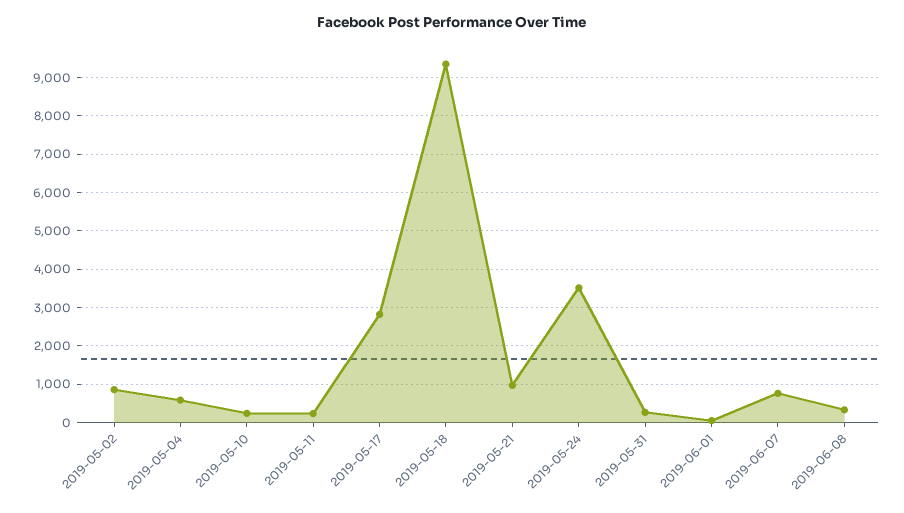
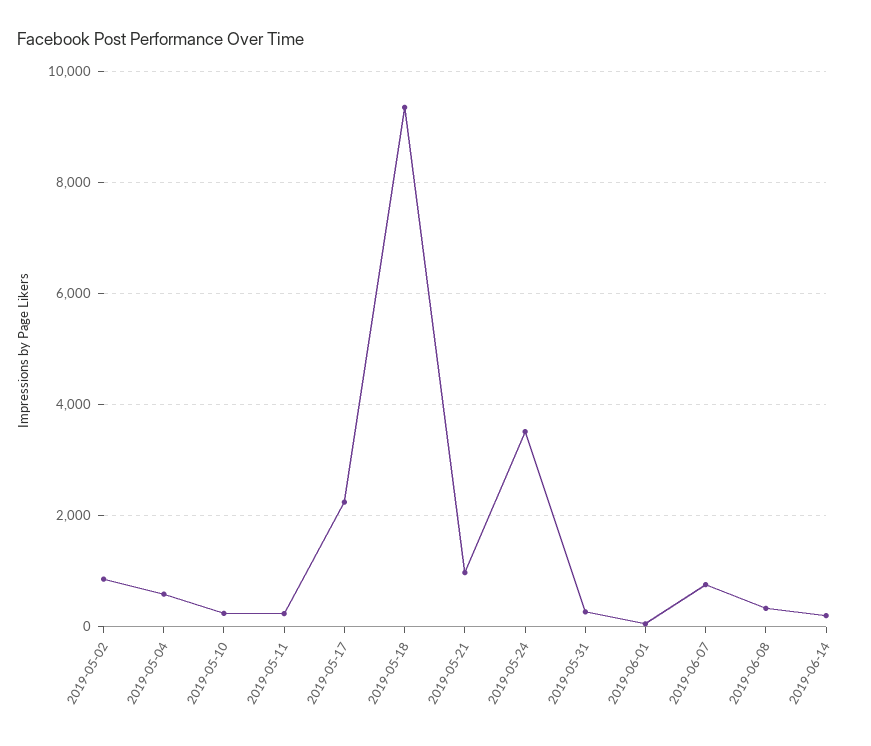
2019-05-17: 2800 -> 2200
2019-06-14: none -> 200

